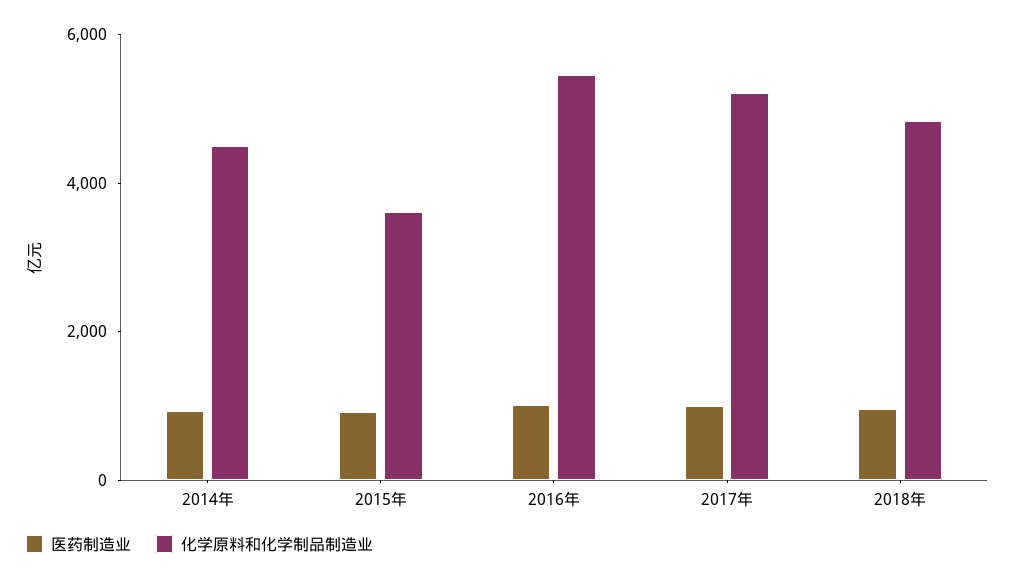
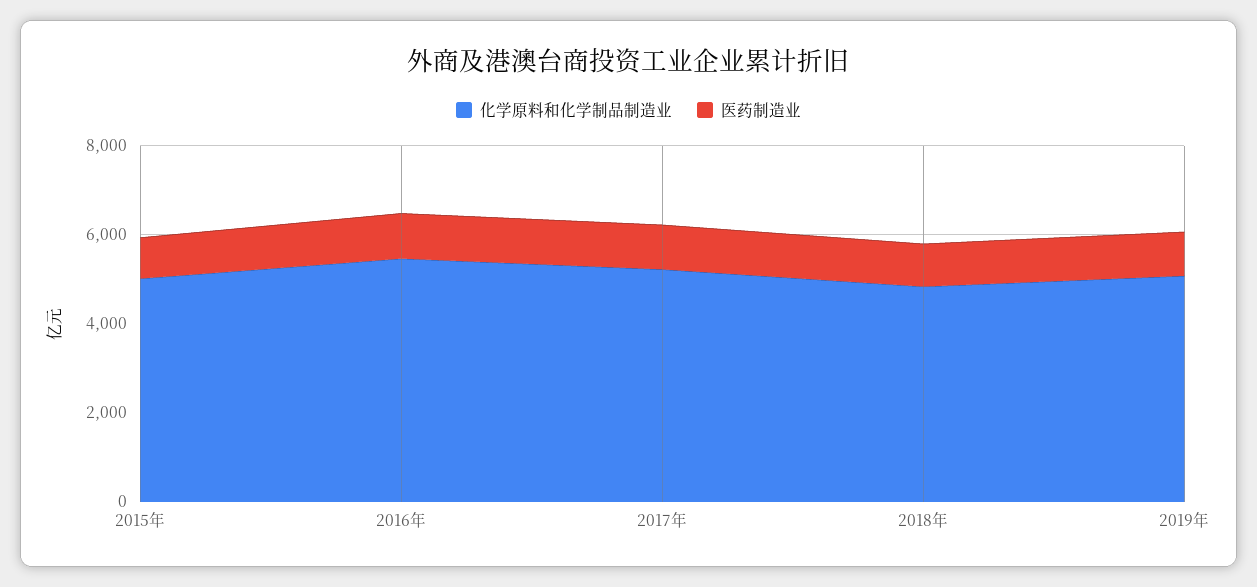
医药制造业, 2014年: 1000 -> none
化学原料和化学制品制造业, 2014年: 4500 -> none
化学原料和化学制品制造业, 2015年: 3500 -> 5000
化学原料和化学制品制造业, 2019年: none -> 5000
医药制造业, 2019年: none -> 1000

